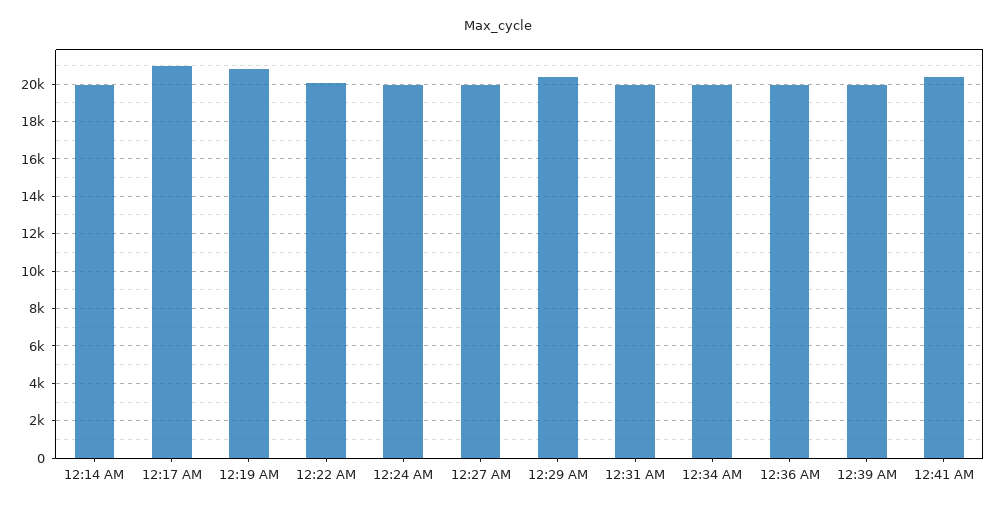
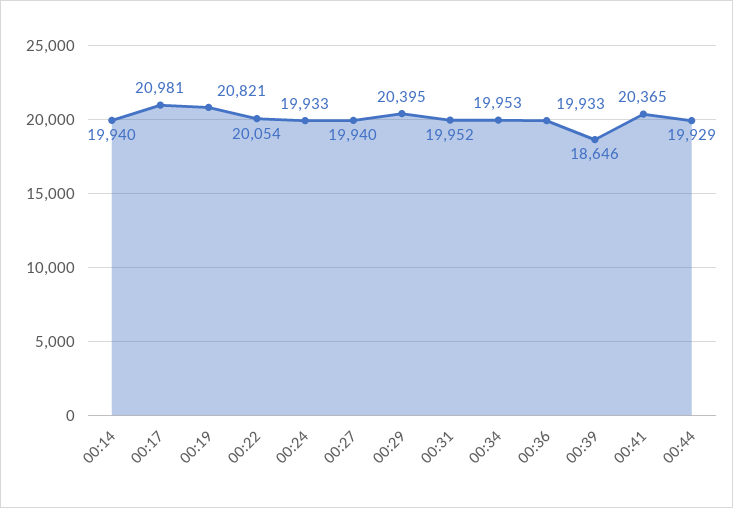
12:39 AM: 20000 -> 18646
00:44: none -> 19929

